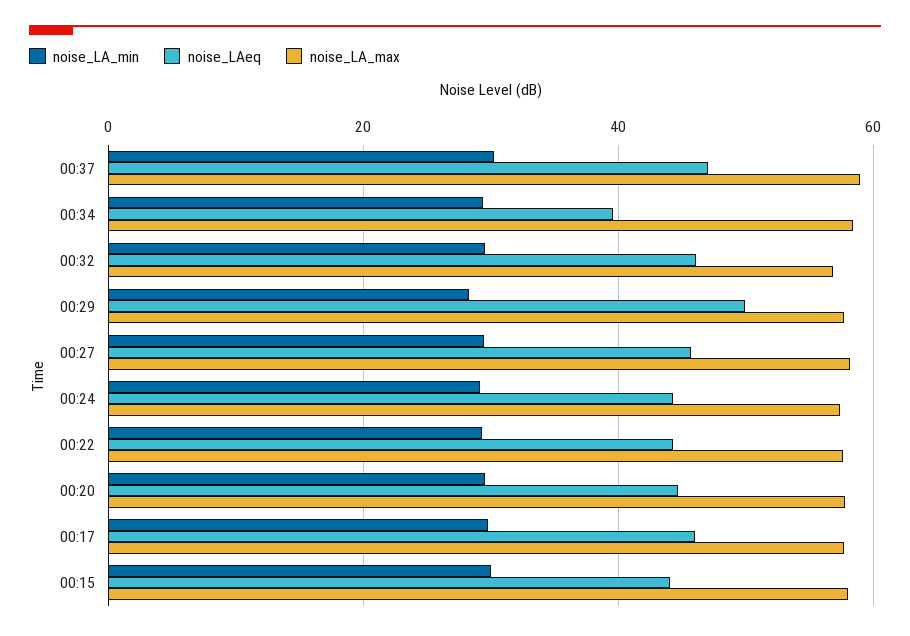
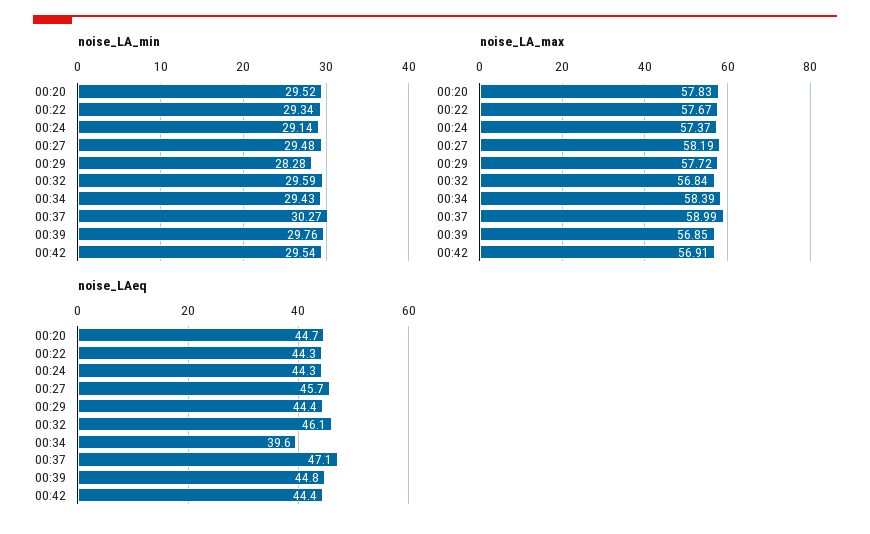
noise_LAeq, 00:29: 50 -> 44.4
noise_LA_min, 00:17: 30 -> none
noise_LAeq, 00:17: 46 -> none
noise_LA_max, 00:17: 58 -> none
noise_LA_min, 00:15: 30 -> none
noise_LAeq, 00:15: 44 -> none
noise_LA_max, 00:15: 58 -> none
noise_LA_min, 00:39: none -> 29.76
noise_LA_min, 00:42: none -> 29.54
noise_LA_max, 00:39: none -> 56.85
noise_LA_max, 00:42: none -> 56.91
noise_LAeq, 00:39: none -> 44.8
noise_LAeq, 00:42: none -> 44.4

